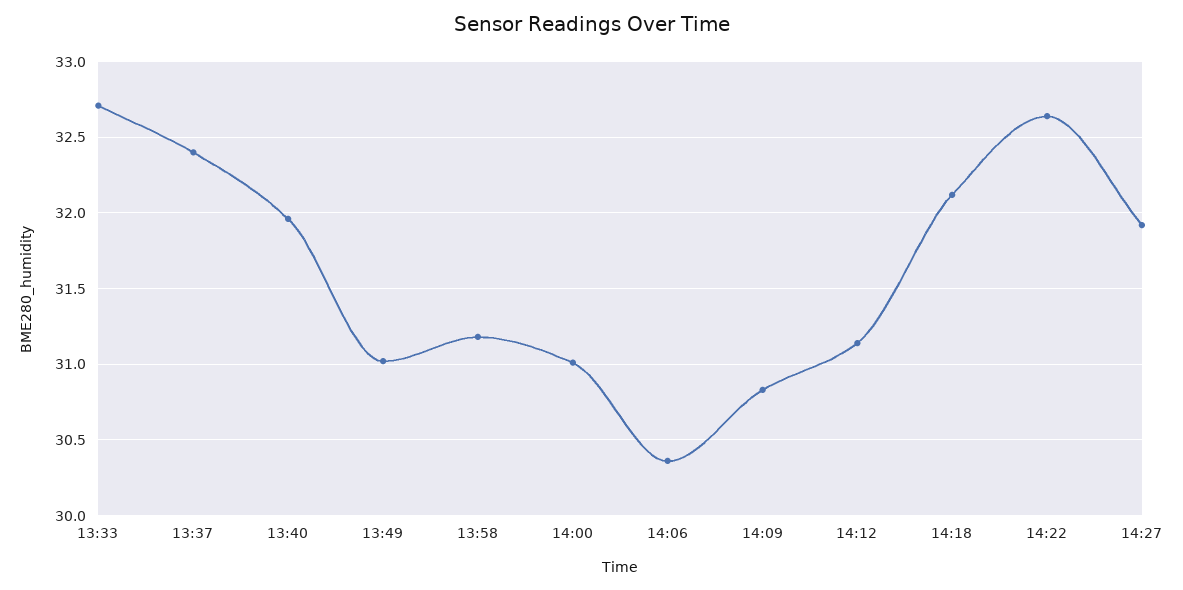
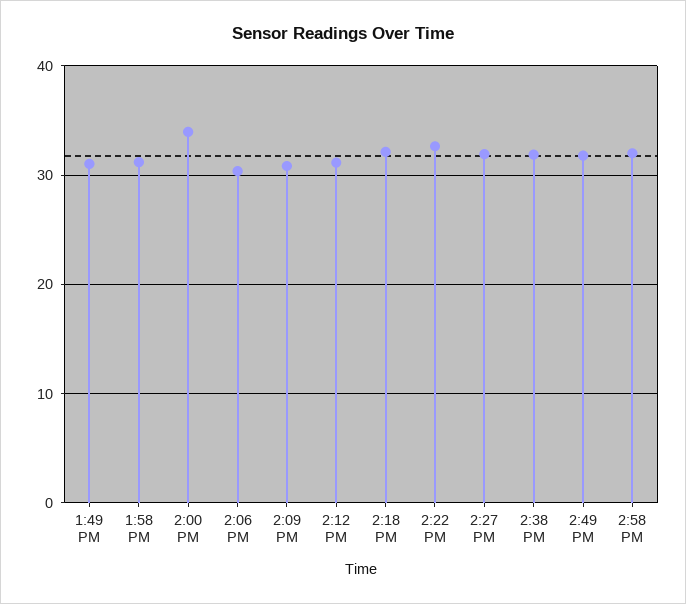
13:33: 32.7 -> none
13:37: 32.4 -> none
13:40: 31.95 -> none
14:00: 31 -> 34
2:38 PM: none -> 32
2:49 PM: none -> 32
2:58 PM: none -> 32

